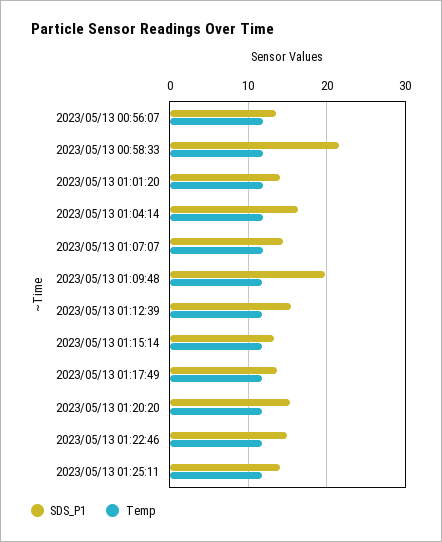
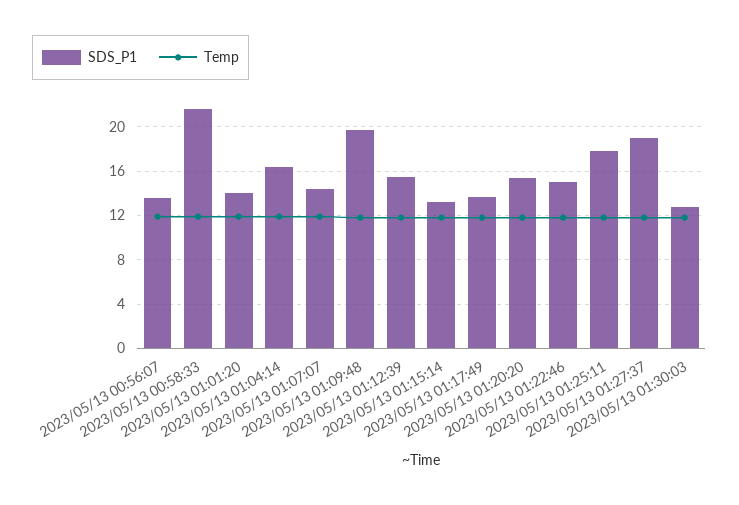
SDS_P1, 2023/05/13 01:25:11: 14 -> 18
SDS_P1, 2023/05/13 01:27:37: none -> 19
Temp, 2023/05/13 01:27:37: none -> 12
SDS_P1, 2023/05/13 01:30:03: none -> 13
Temp, 2023/05/13 01:30:03: none -> 12

